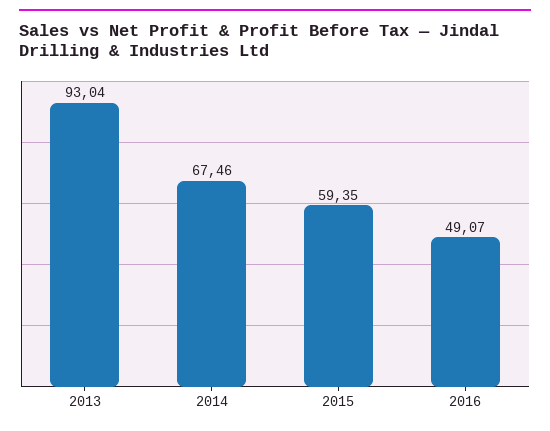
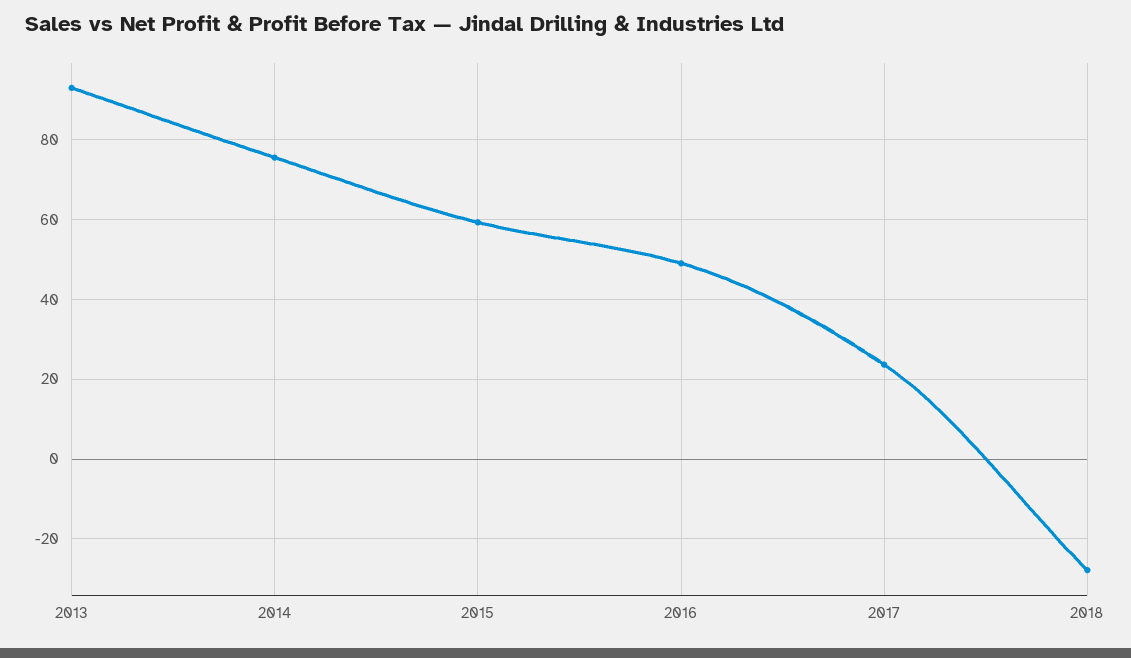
2014: 67.46 -> 76
2017: none -> 24
2018: none -> -28

